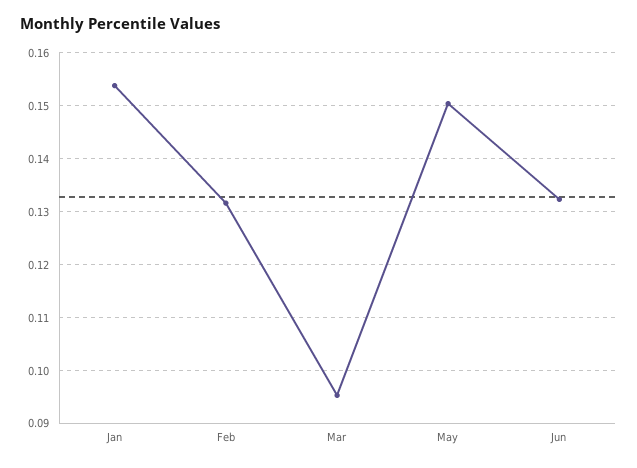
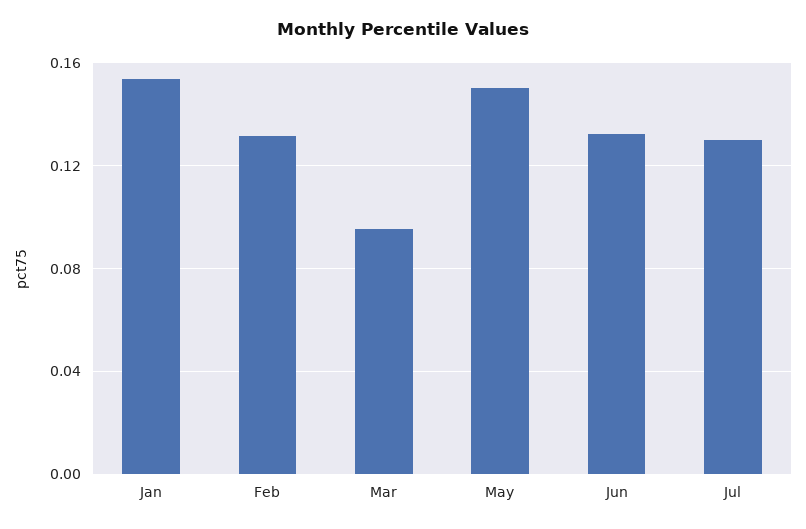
Jul: none -> 0.13

